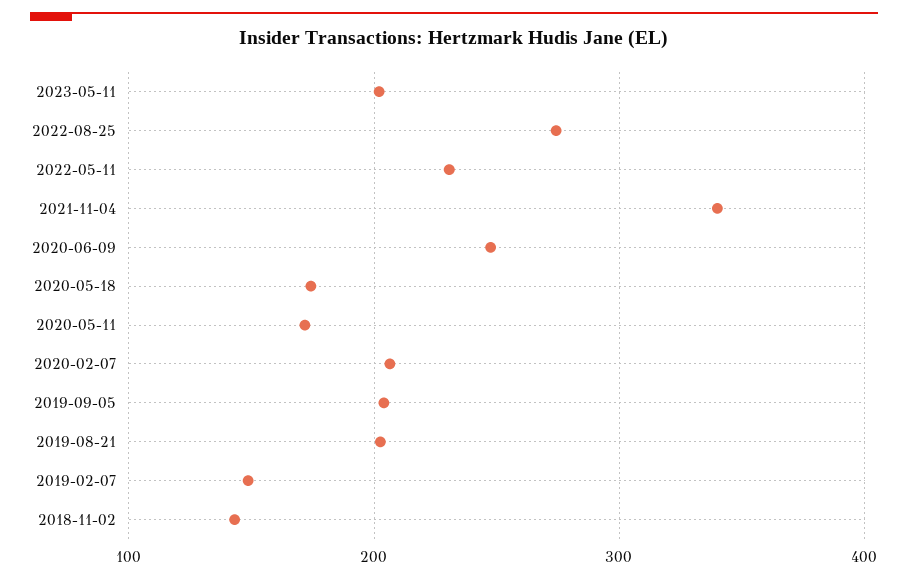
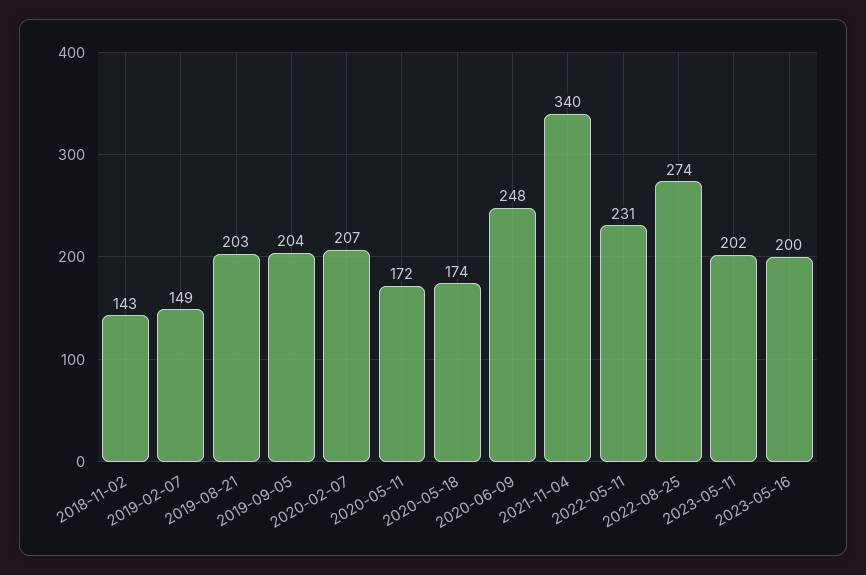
2023-05-16: none -> 200

